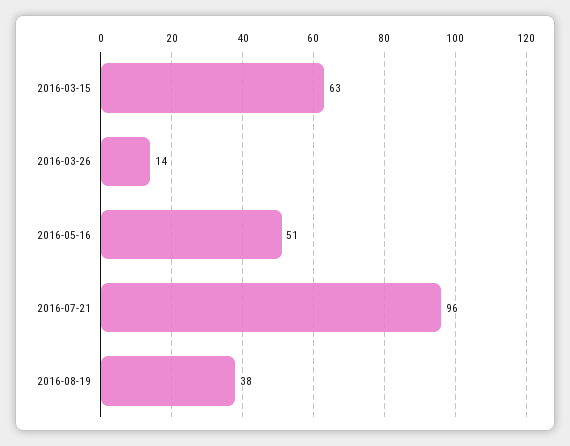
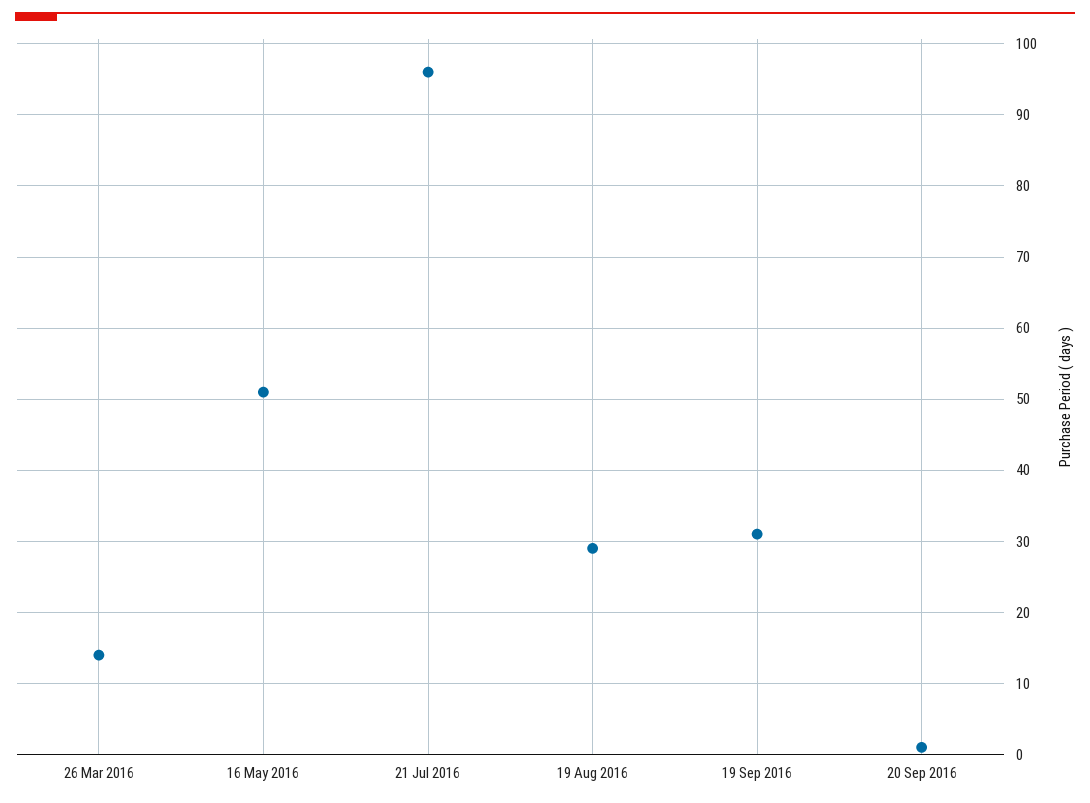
2016-03-15: 63 -> none
2016-08-19: 38 -> 29
19 Sep 2016: none -> 31
20 Sep 2016: none -> 1

